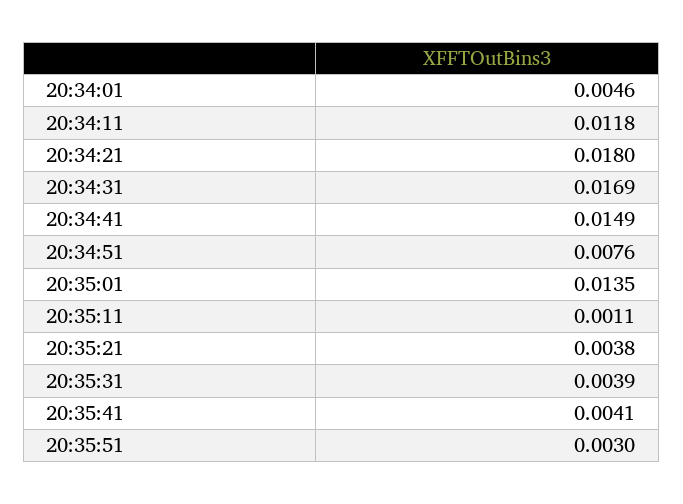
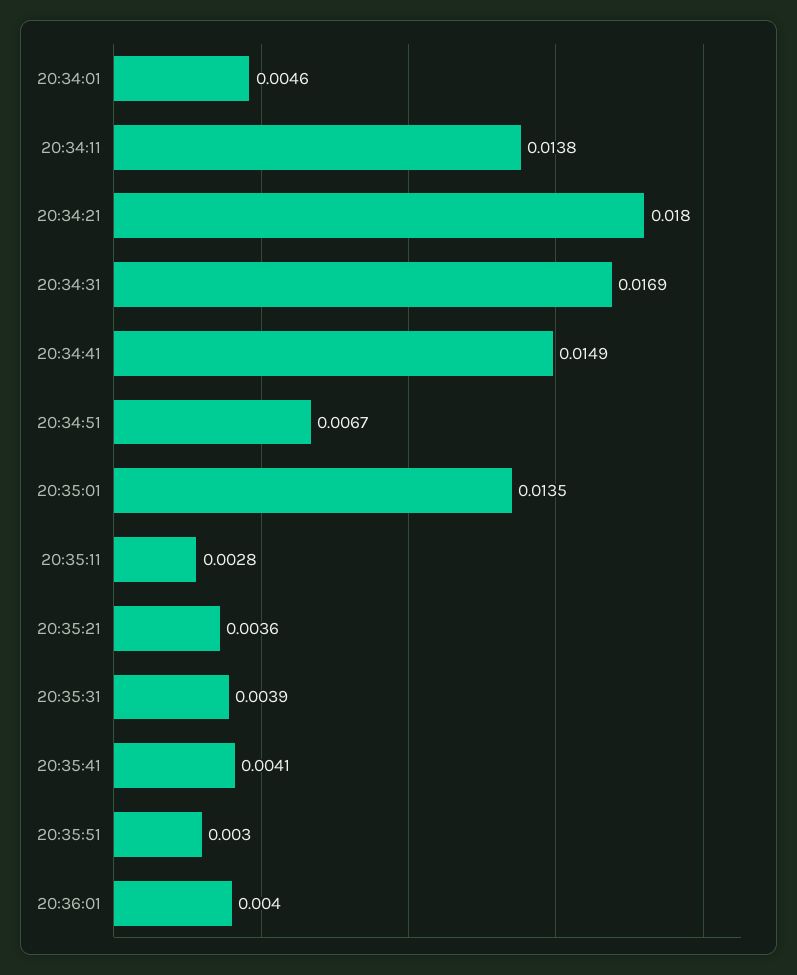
20:34:11: 0.0118 -> 0.0138
20:34:51: 0.0076 -> 0.0067
20:35:11: 0.0011 -> 0.0028
20:35:21: 0.0038 -> 0.0036
20:36:01: none -> 0.004

